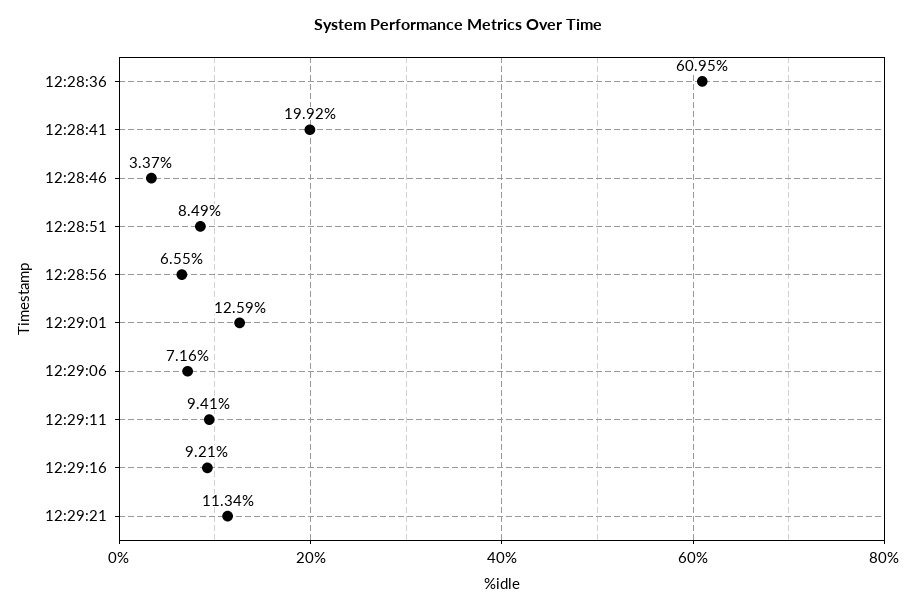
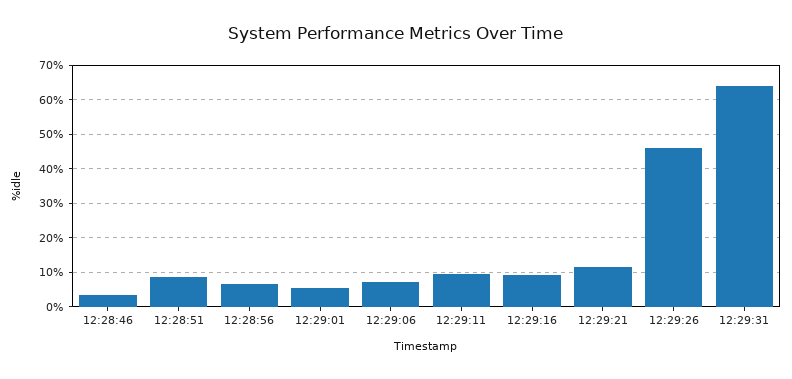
12:28:36: 60.95 -> none
12:28:41: 19.92 -> none
12:29:01: 12.59 -> 6
12:29:26: none -> 46
12:29:31: none -> 64

